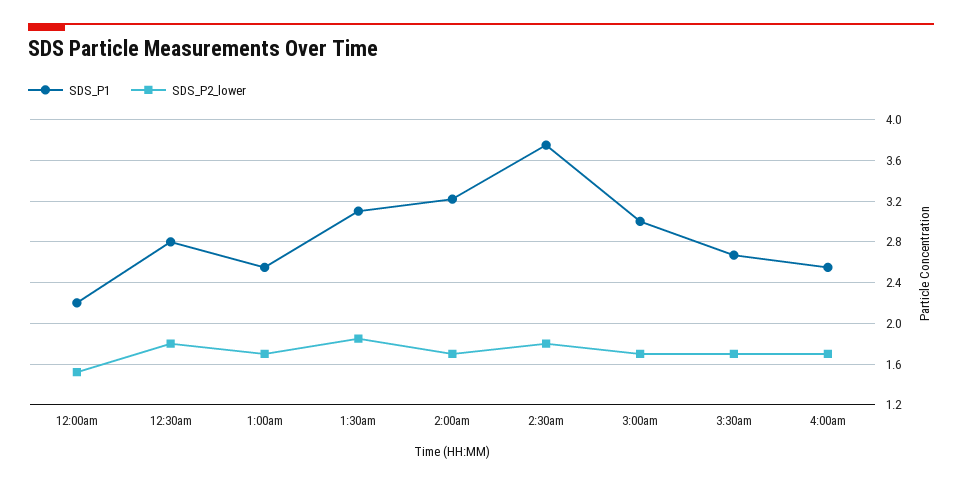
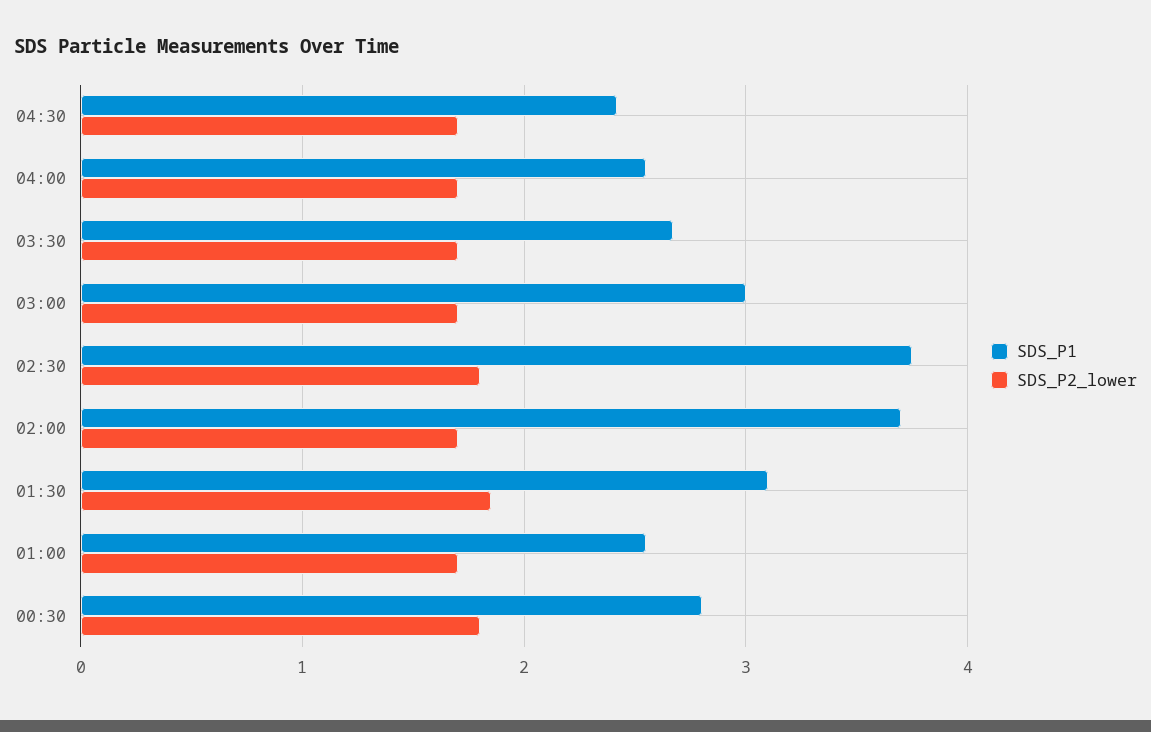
SDS_P1, 12:00am: 2.2 -> none
SDS_P2_lower, 12:00am: 1.5 -> none
SDS_P1, 2:00am: 3.2 -> 3.7
SDS_P1, 04:30: none -> 2.4
SDS_P2_lower, 04:30: none -> 1.7

